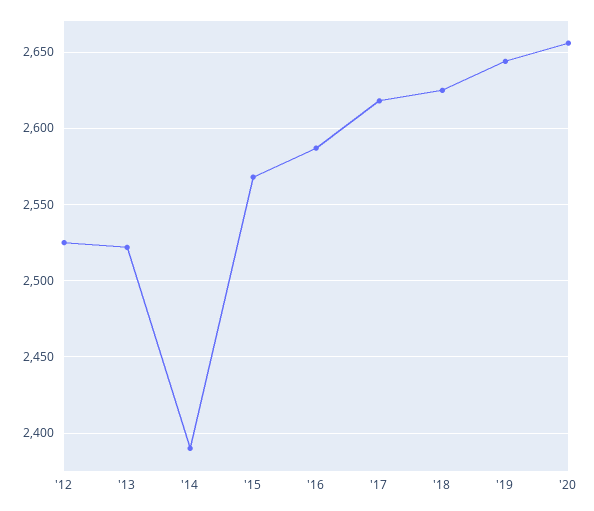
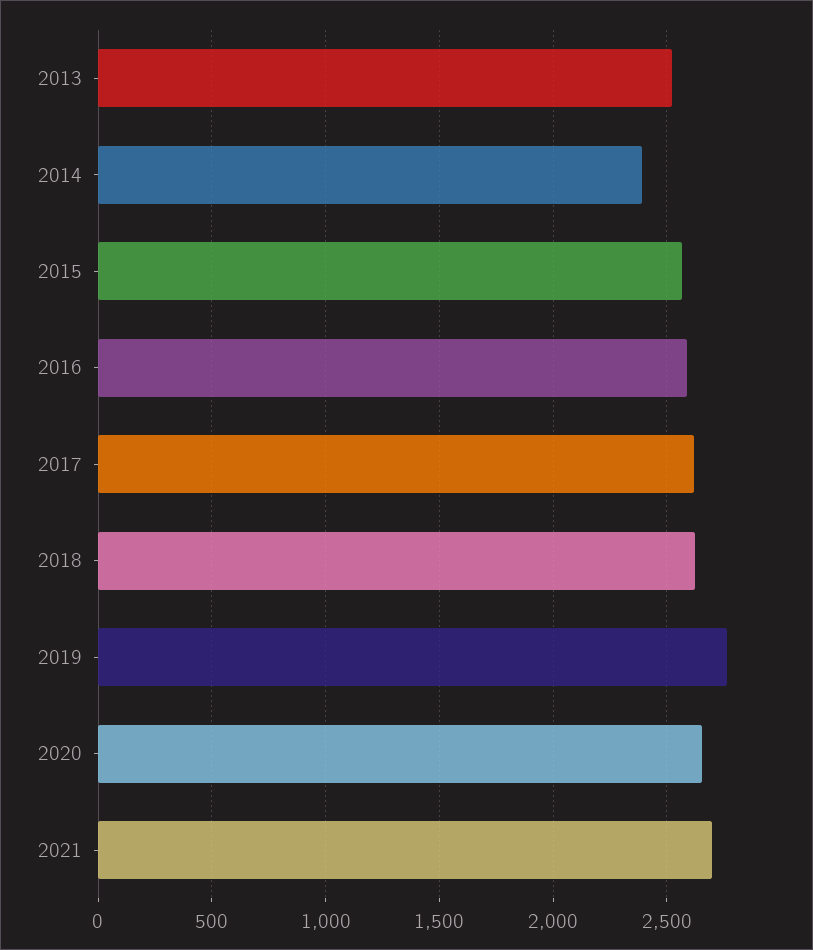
'12: 2525 -> none
'19: 2645 -> 2750
2021: none -> 2700

